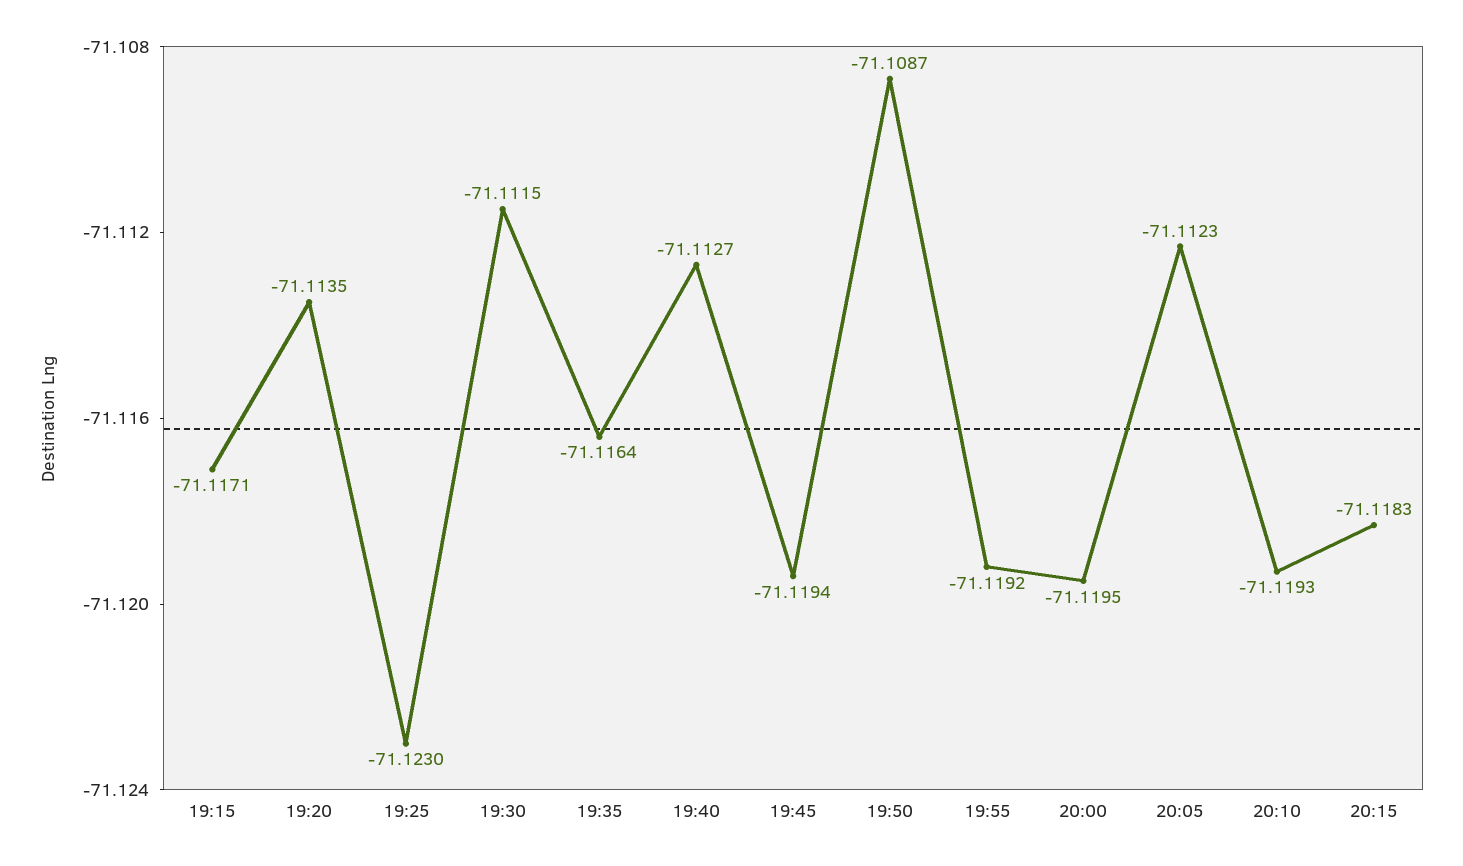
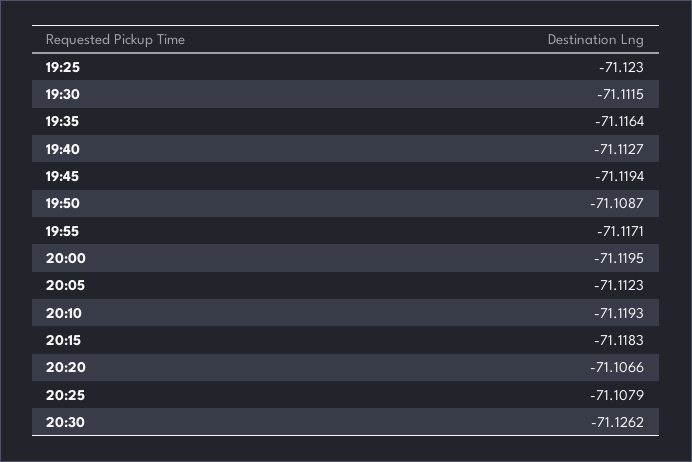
19:15: -71.1171 -> none
19:20: -71.1135 -> none
19:55: -71.1192 -> -71.1171
20:20: none -> -71.1066
20:25: none -> -71.1079
20:30: none -> -71.1262

